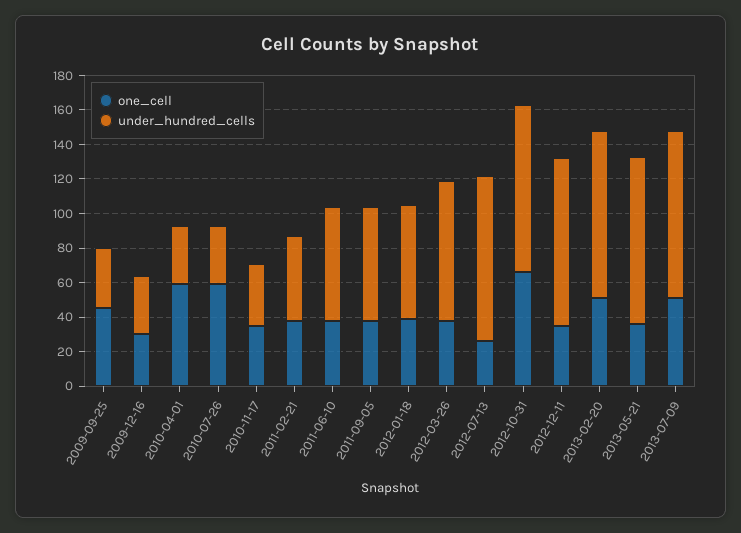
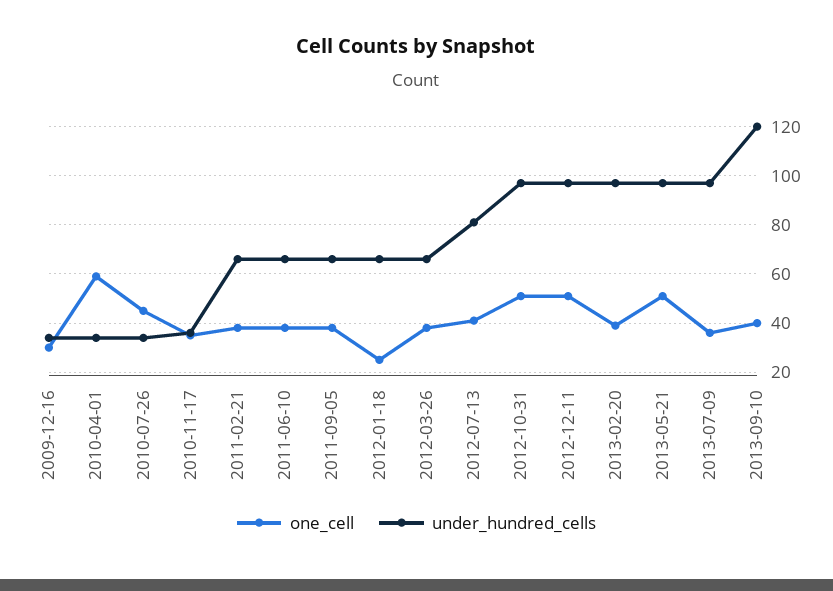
one_cell, 2009-09-25: 45 -> none
under_hundred_cells, 2009-09-25: 35 -> none
one_cell, 2010-07-26: 60 -> 45
under_hundred_cells, 2011-02-21: 50 -> 65
one_cell, 2012-01-18: 40 -> 25
under_hundred_cells, 2012-03-26: 80 -> 65
one_cell, 2012-07-13: 25 -> 40
under_hundred_cells, 2012-07-13: 95 -> 80
one_cell, 2012-10-31: 65 -> 50
one_cell, 2012-12-11: 35 -> 50
one_cell, 2013-02-20: 50 -> 40
one_cell, 2013-05-21: 35 -> 50
one_cell, 2013-07-09: 50 -> 35
one_cell, 2013-09-10: none -> 40
under_hundred_cells, 2013-09-10: none -> 120

